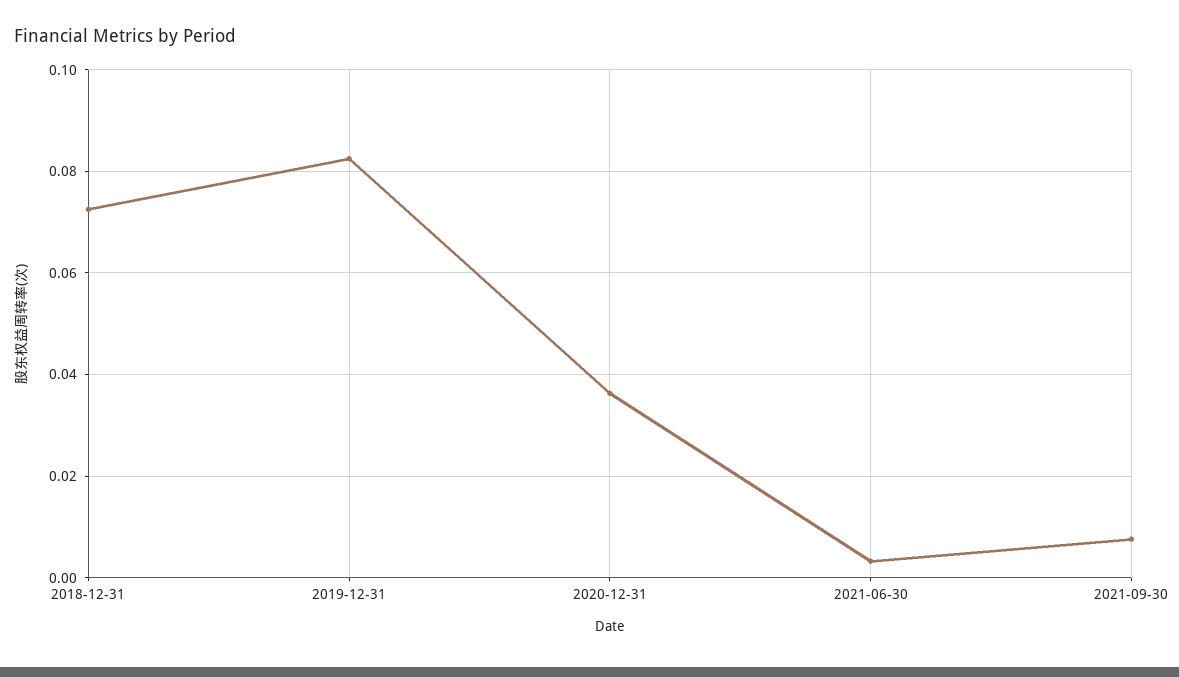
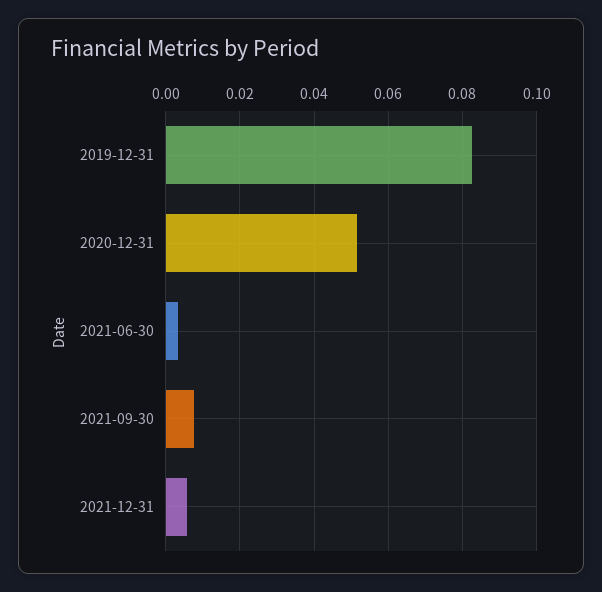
2018-12-31: 0.072 -> none
2020-12-31: 0.036 -> 0.052
2021-12-31: none -> 0.006

